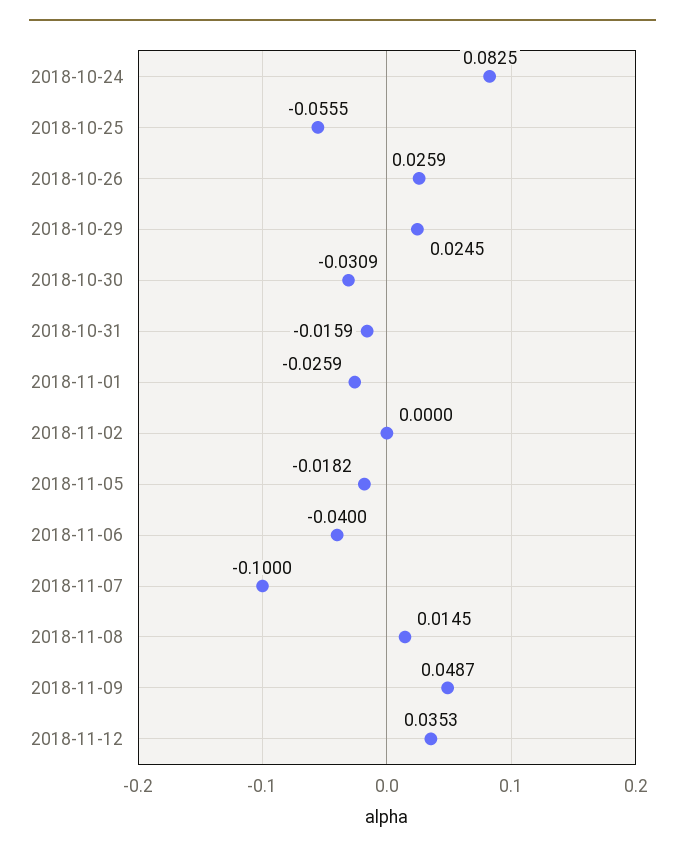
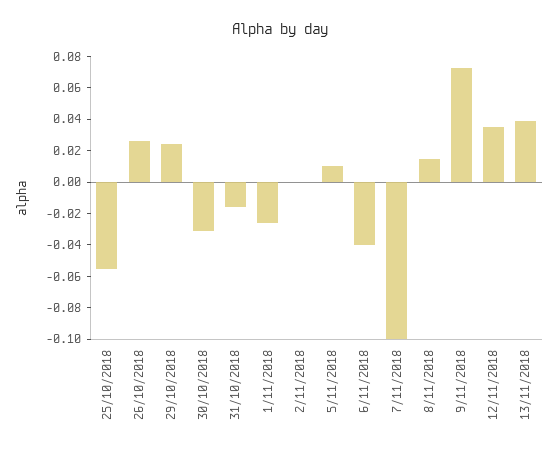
2018-10-24: 0.0825 -> none
2018-11-05: -0.0182 -> 0.01
2018-11-09: 0.0487 -> 0.07
13/11/2018: none -> 0.04

